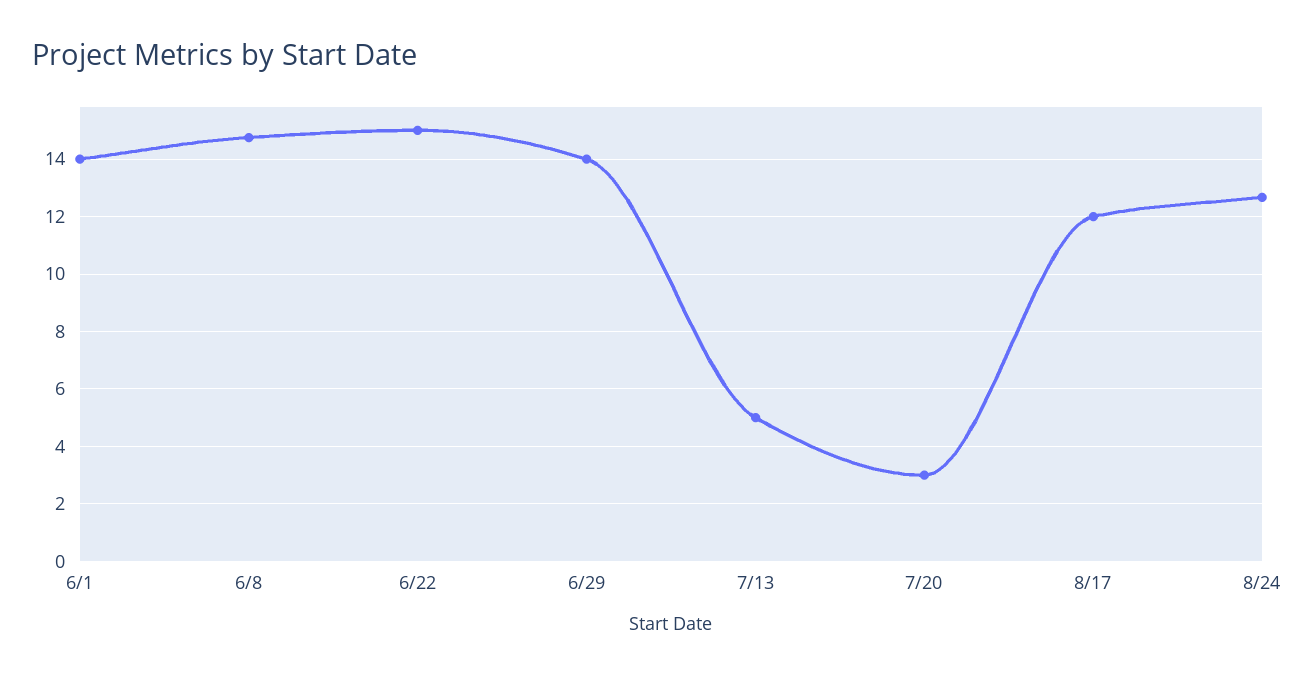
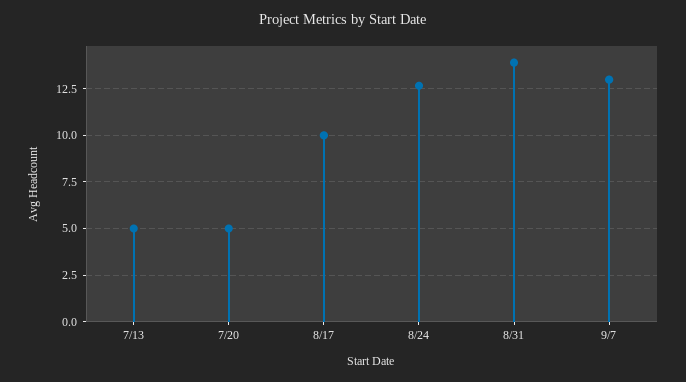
6/1: 14 -> none
6/8: 14.75 -> none
6/22: 15 -> none
6/29: 14 -> none
7/20: 3 -> 5
8/17: 12 -> 10
8/31: none -> 14
9/7: none -> 13

